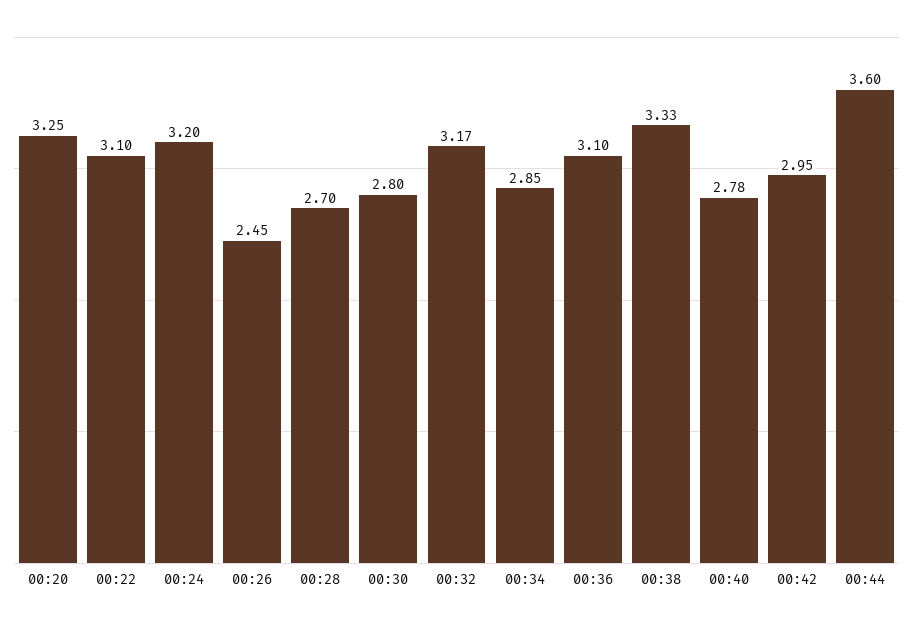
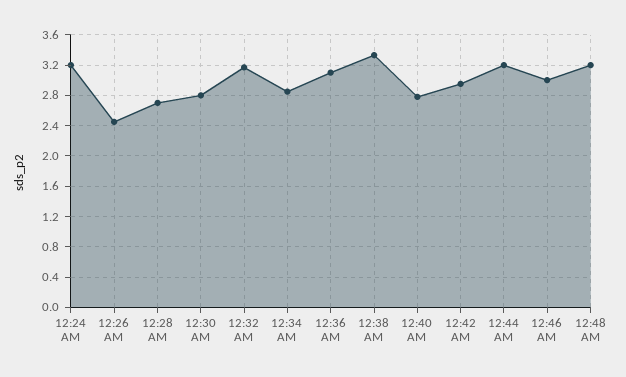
00:20: 3.25 -> none
00:22: 3.1 -> none
00:44: 3.6 -> 3.2
12:46 AM: none -> 3
12:48 AM: none -> 3.2

